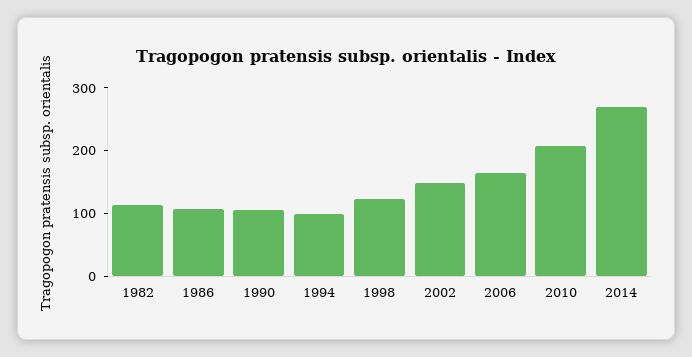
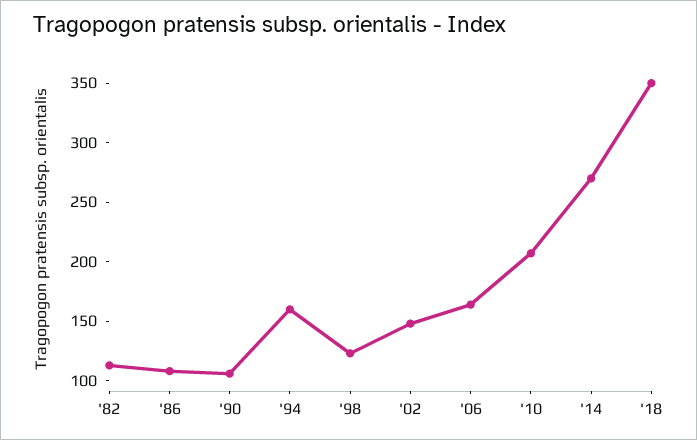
1994: 100 -> 160
'18: none -> 350

